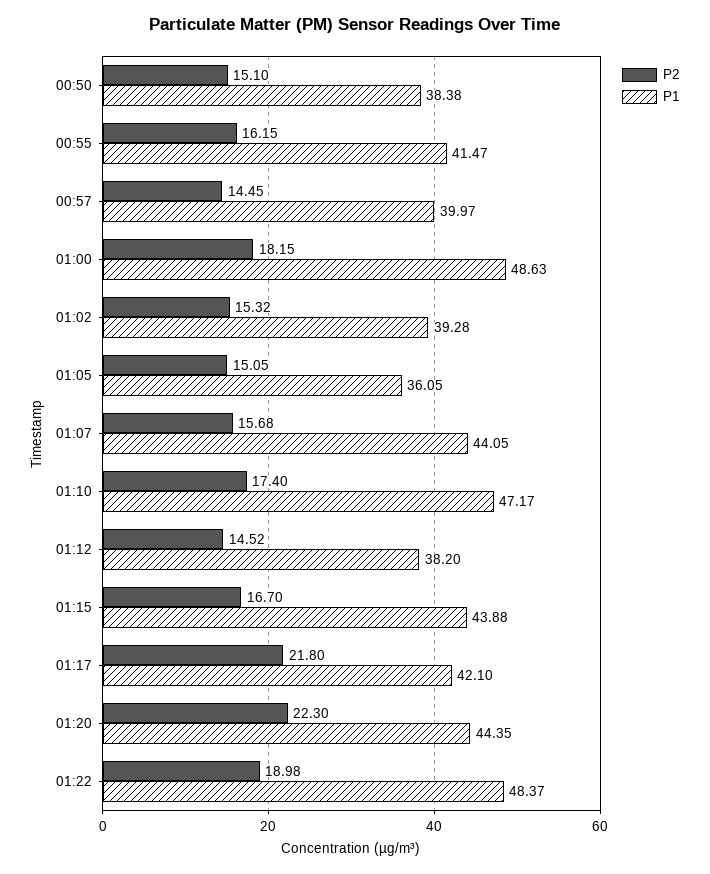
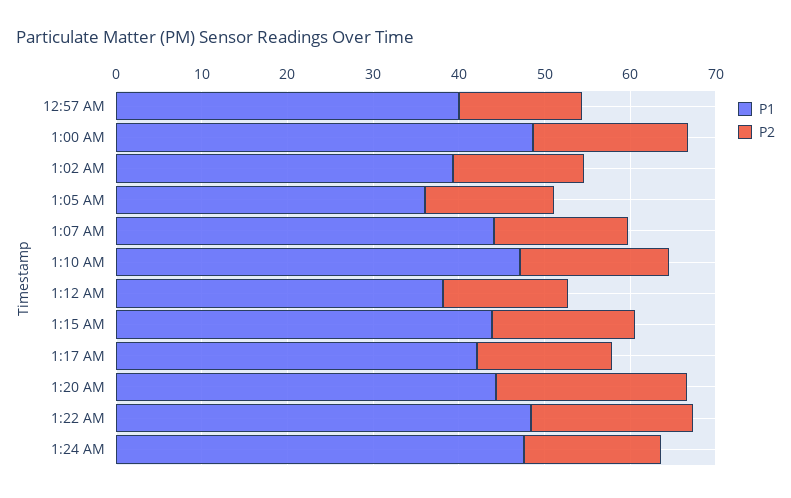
P2, 00:50: 15.1 -> none
P1, 00:50: 38.38 -> none
P2, 00:55: 16.15 -> none
P1, 00:55: 41.47 -> none
P2, 01:17: 21.8 -> 16
P1, 1:24 AM: none -> 48
P2, 1:24 AM: none -> 16

